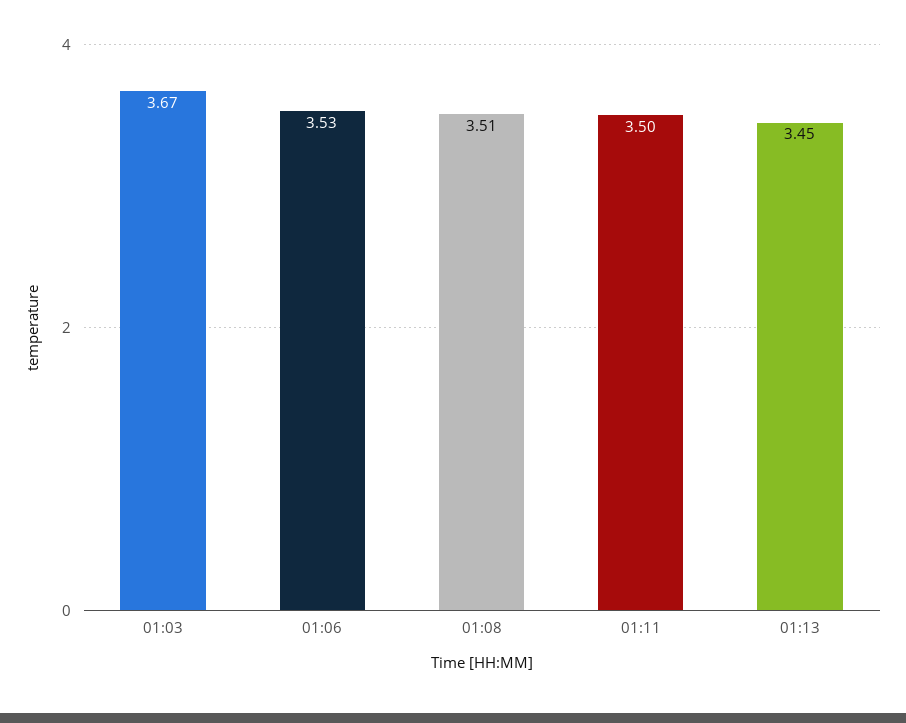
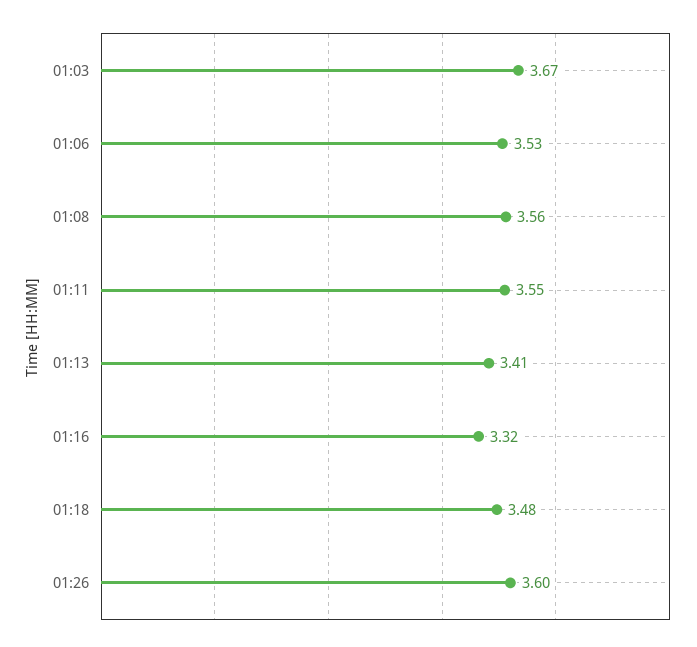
01:08: 3.51 -> 3.56
01:11: 3.5 -> 3.55
01:13: 3.45 -> 3.41
01:16: none -> 3.32
01:18: none -> 3.48
01:26: none -> 3.6

